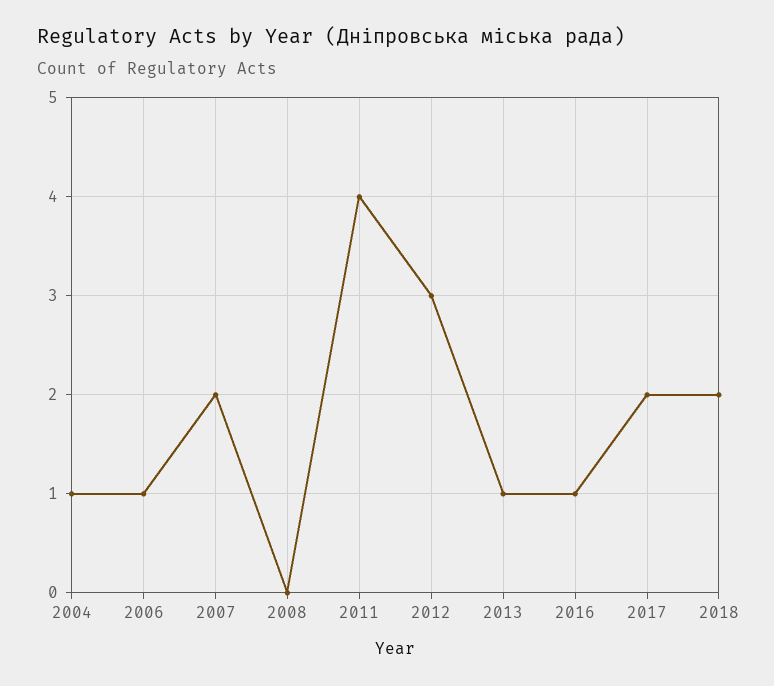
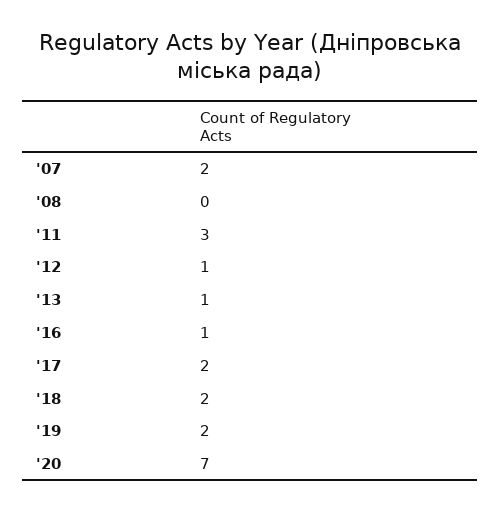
2004: 1 -> none
2006: 1 -> none
2011: 4 -> 3
2012: 3 -> 1
'19: none -> 2
'20: none -> 7

